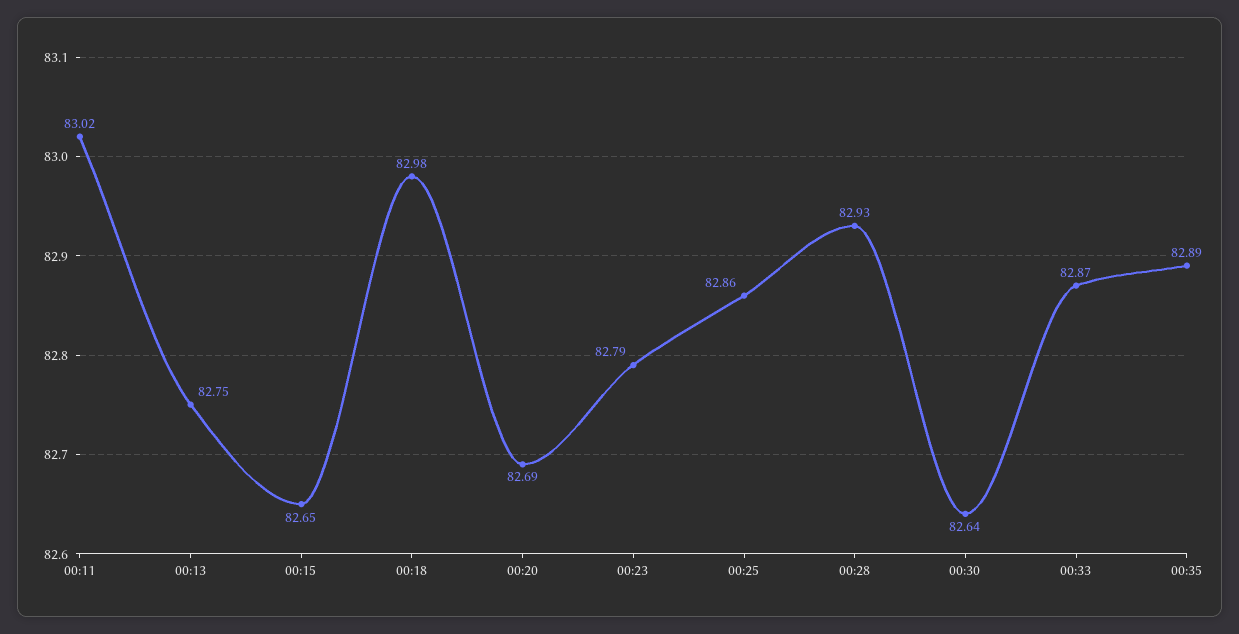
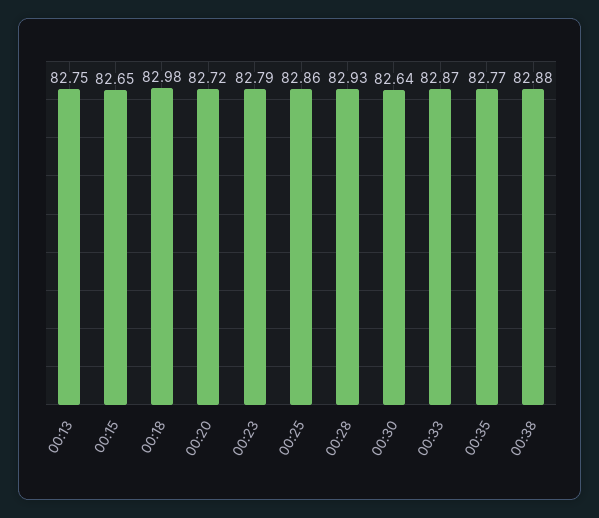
00:11: 83.02 -> none
00:20: 82.69 -> 82.72
00:35: 82.89 -> 82.77
00:38: none -> 82.88

